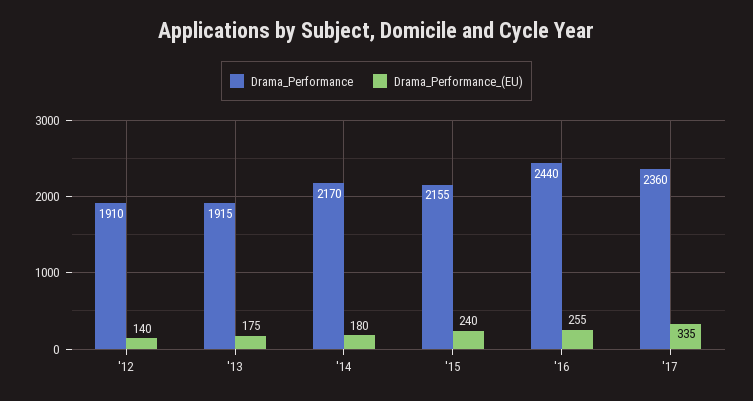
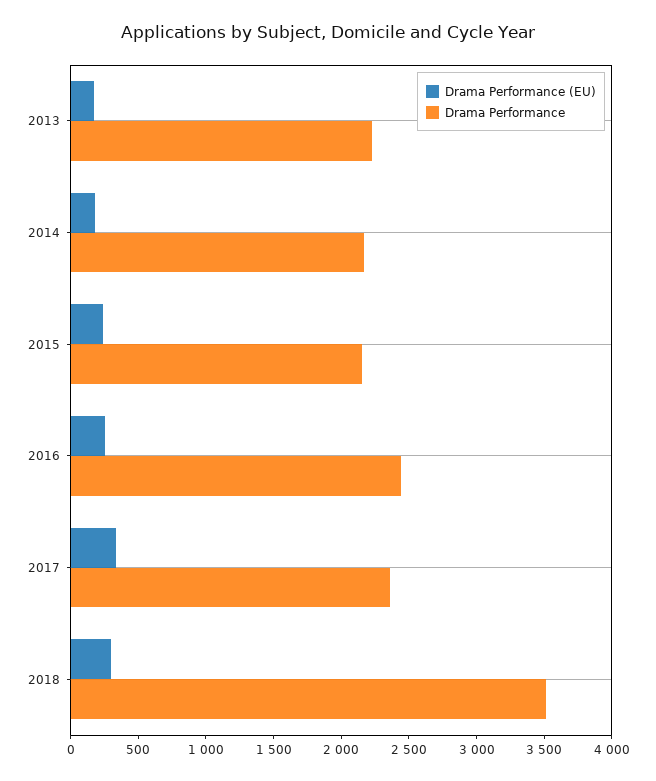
Drama_Performance, '12: 1910 -> none
Drama_Performance_(EU), '12: 140 -> none
Drama_Performance, '13: 1915 -> 2200
Drama_Performance_(EU), 2018: none -> 300
Drama_Performance, 2018: none -> 3500

